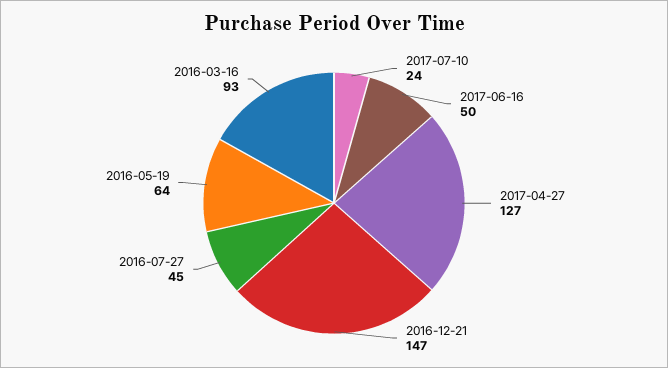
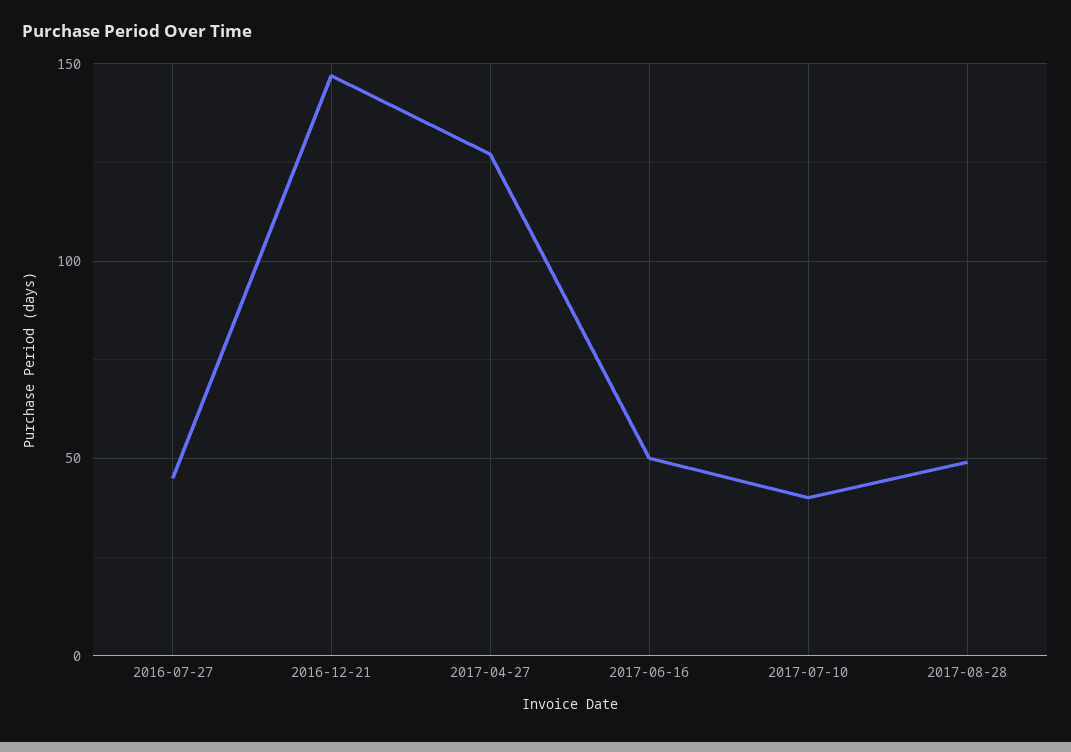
2017-07-10: 24 -> 40
2016-05-19: 64 -> none
2016-03-16: 93 -> none
2017-08-28: none -> 50

